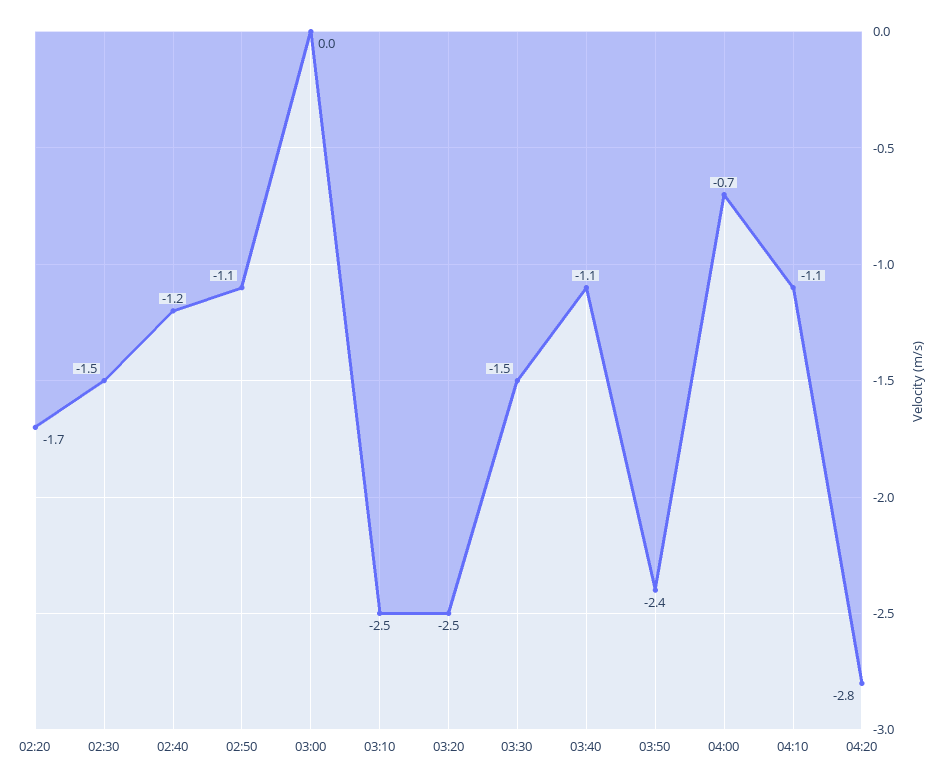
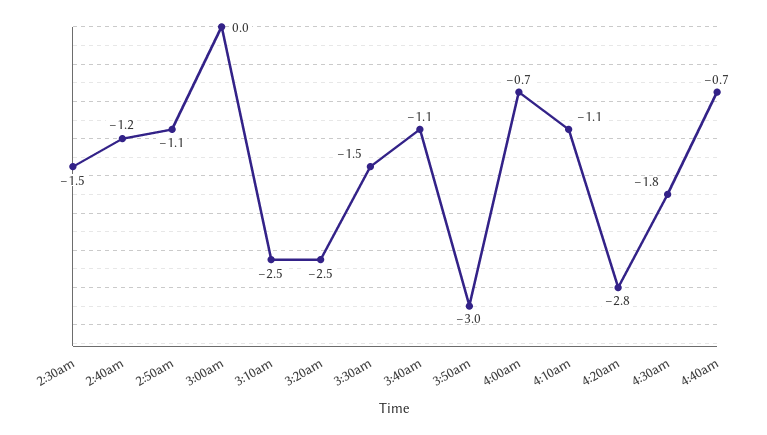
02:20: -1.7 -> none
03:50: -2.4 -> -3
4:30am: none -> -1.8
4:40am: none -> -0.7

